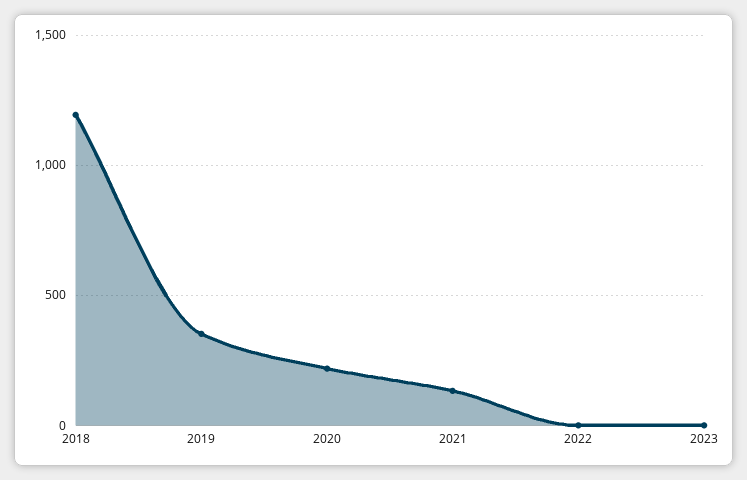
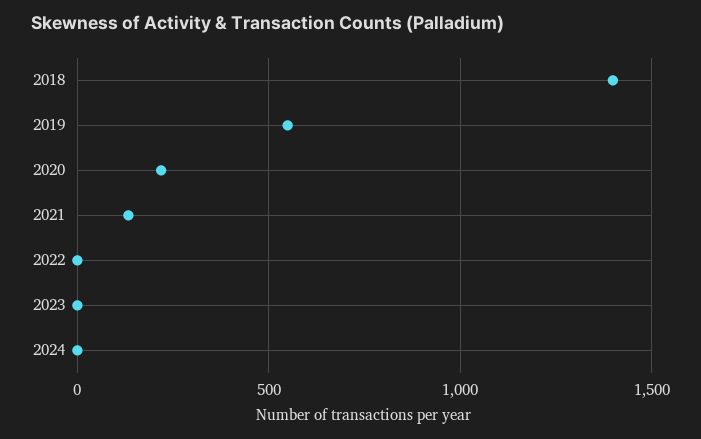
2018: 1200 -> 1400
2019: 350 -> 550
2024: none -> 0

